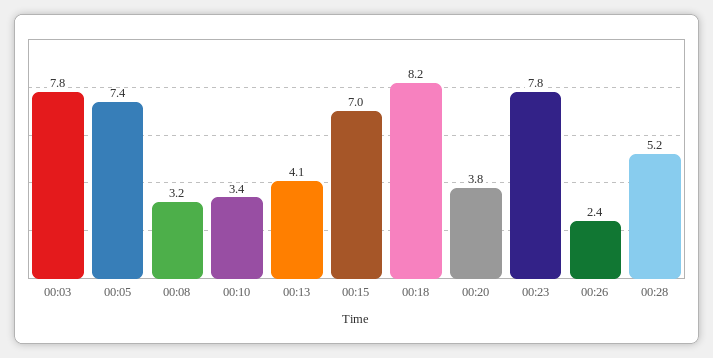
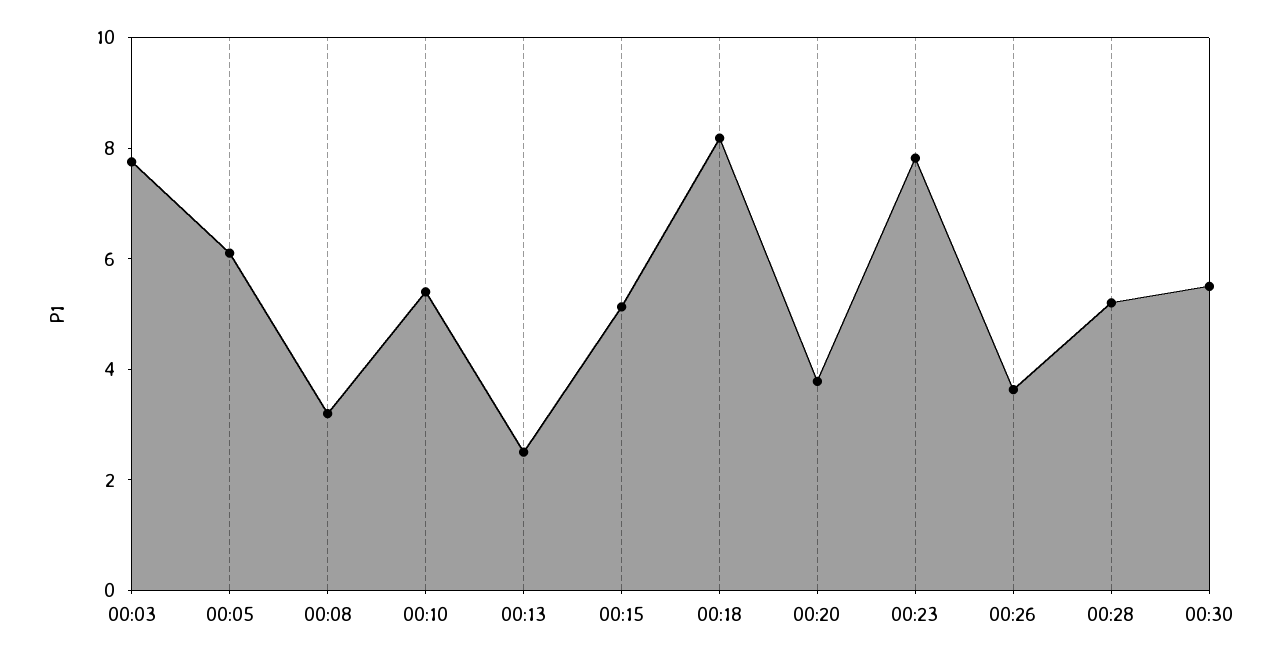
00:05: 7.4 -> 6
00:10: 3.4 -> 5.5
00:13: 4.1 -> 2.5
00:15: 7 -> 5
00:26: 2.4 -> 3.5
00:30: none -> 5.5

